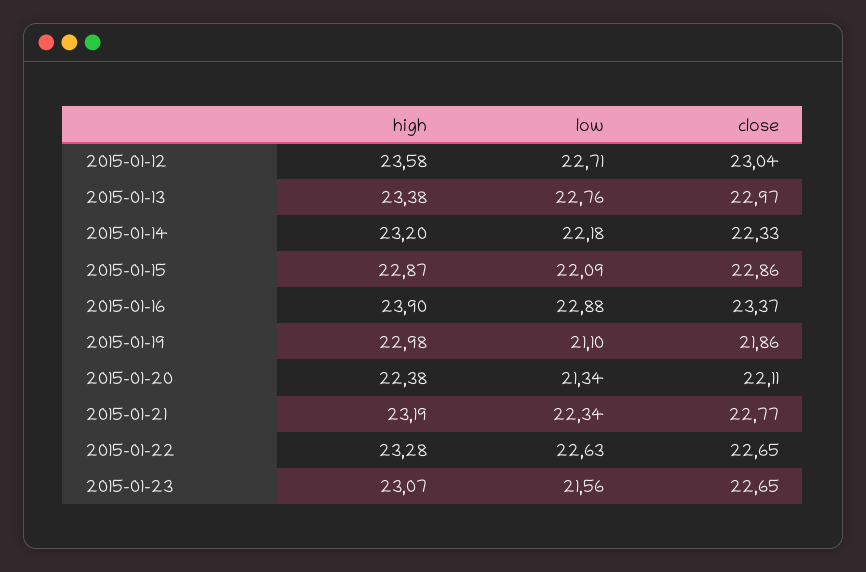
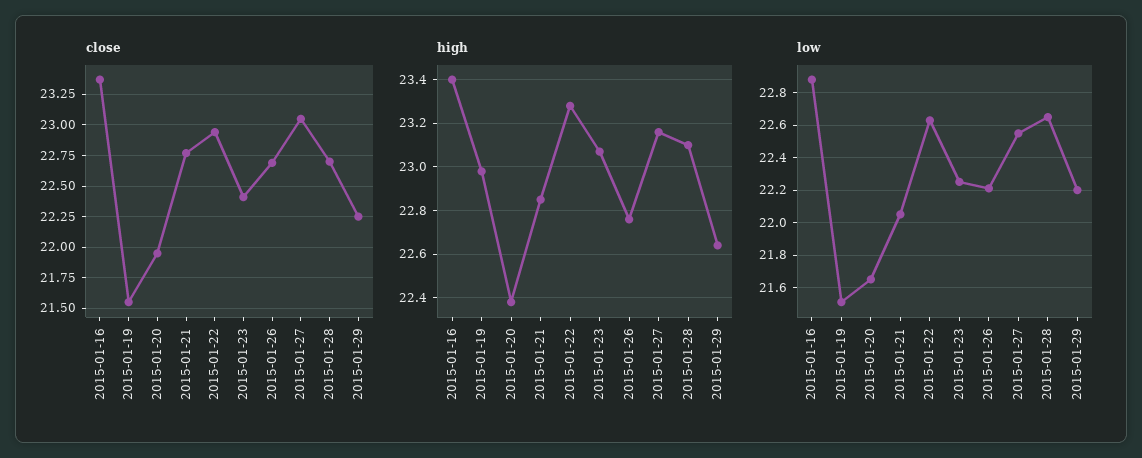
high, 2015-01-12: 23.58 -> none
low, 2015-01-12: 22.71 -> none
close, 2015-01-12: 23.04 -> none
high, 2015-01-13: 23.38 -> none
low, 2015-01-13: 22.76 -> none
close, 2015-01-13: 22.97 -> none
high, 2015-01-14: 23.2 -> none
low, 2015-01-14: 22.18 -> none
close, 2015-01-14: 22.33 -> none
high, 2015-01-15: 22.87 -> none
low, 2015-01-15: 22.09 -> none
close, 2015-01-15: 22.86 -> none
high, 2015-01-16: 23.9 -> 23.4
low, 2015-01-19: 21.1 -> 21.5
close, 2015-01-19: 21.86 -> 21.55
low, 2015-01-20: 21.34 -> 21.65
close, 2015-01-20: 22.11 -> 21.95
high, 2015-01-21: 23.19 -> 22.85
low, 2015-01-21: 22.34 -> 22.05
close, 2015-01-22: 22.65 -> 22.95
low, 2015-01-23: 21.56 -> 22.25
close, 2015-01-23: 22.65 -> 22.4
close, 2015-01-26: none -> 22.7
close, 2015-01-27: none -> 23.05
close, 2015-01-28: none -> 22.7
close, 2015-01-29: none -> 22.25
high, 2015-01-26: none -> 22.75
high, 2015-01-27: none -> 23.15
high, 2015-01-28: none -> 23.1
high, 2015-01-29: none -> 22.65
low, 2015-01-26: none -> 22.2
low, 2015-01-27: none -> 22.55
low, 2015-01-28: none -> 22.65
low, 2015-01-29: none -> 22.2

